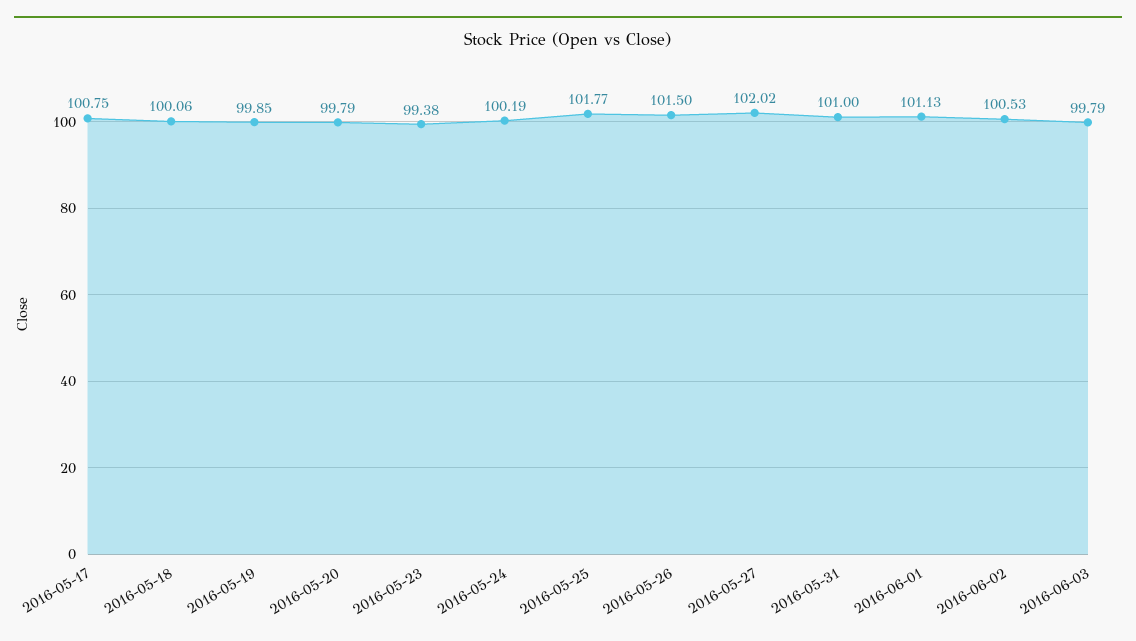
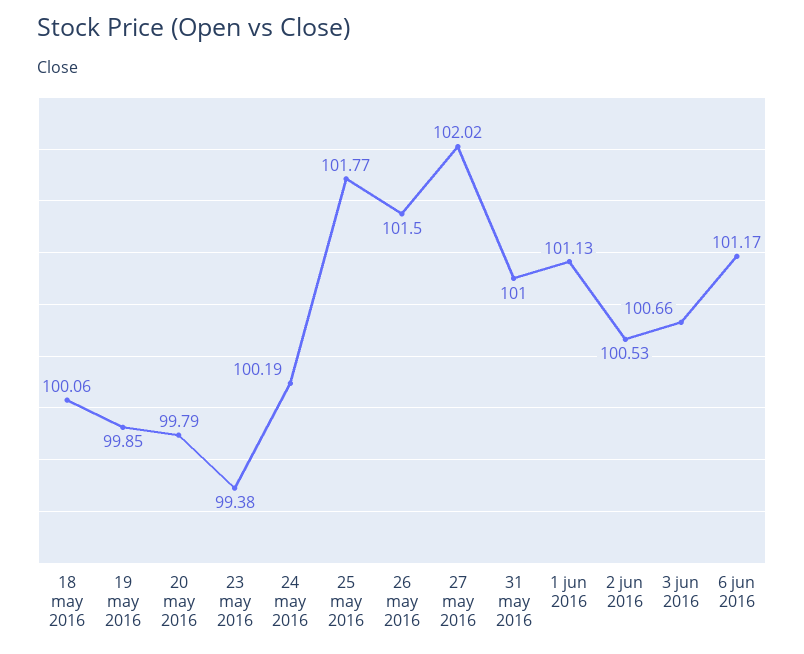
2016-05-17: 100.75 -> none
2016-06-03: 99.79 -> 100.66
6 jun 2016: none -> 101.17

